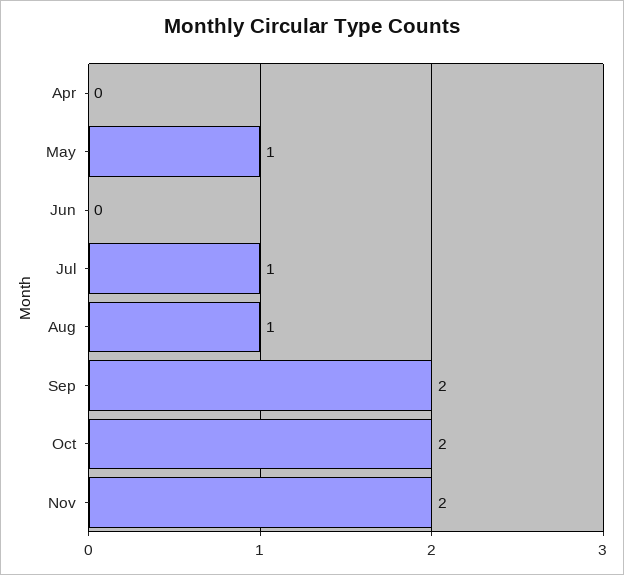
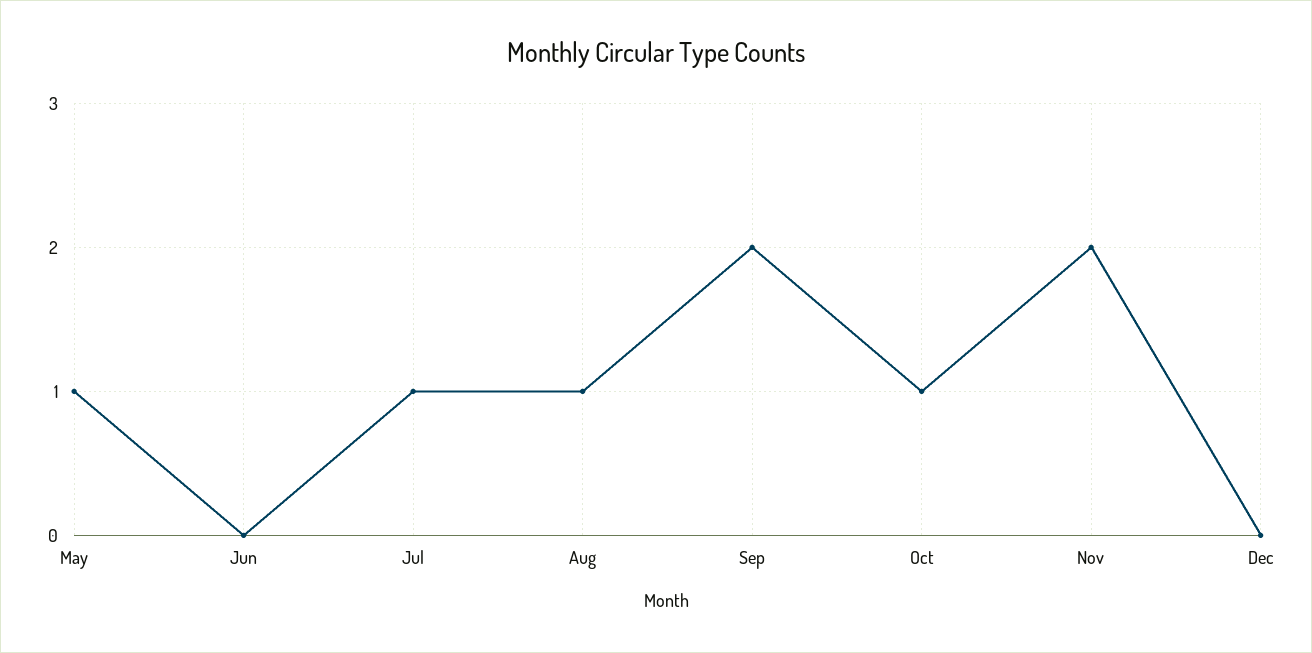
Apr: 0 -> none
Oct: 2 -> 1
Dec: none -> 0

